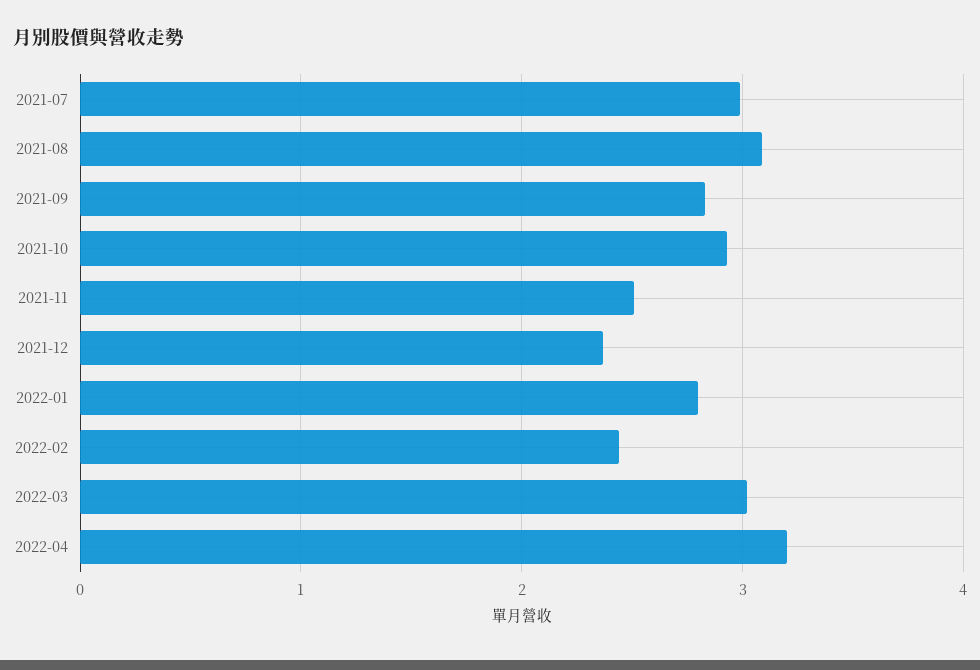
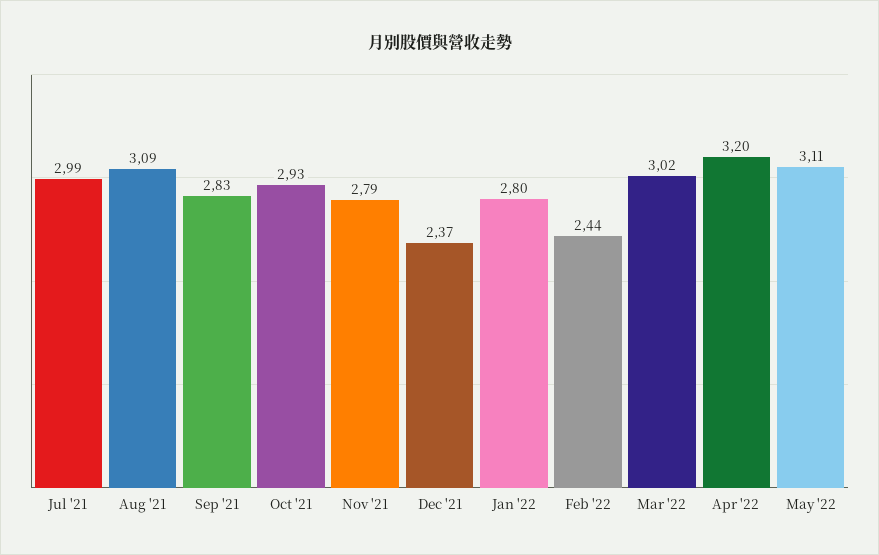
2021-11: 2.5 -> 2.79
May '22: none -> 3.11

